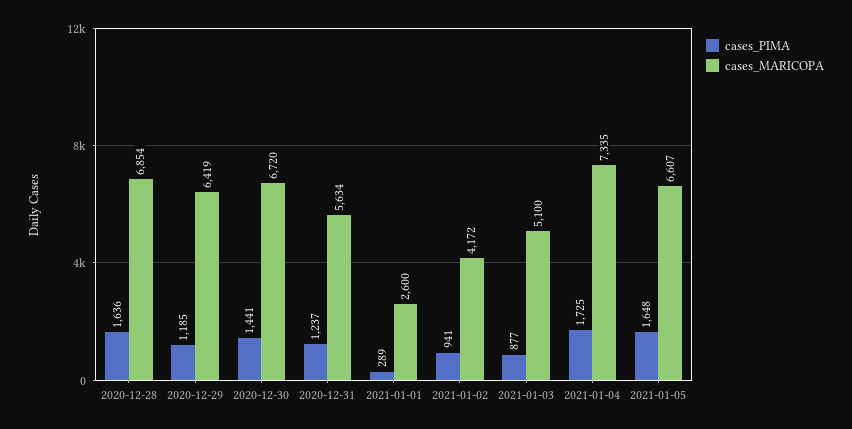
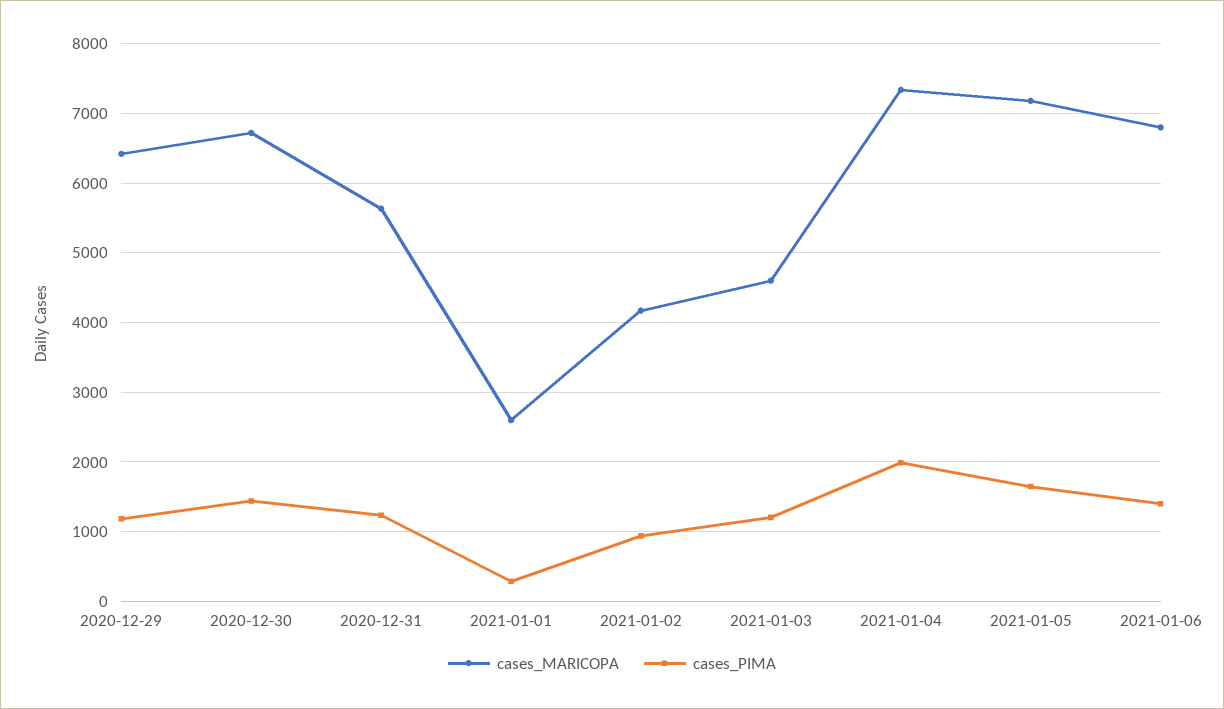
cases_PIMA, 2020-12-28: 1636 -> none
cases_MARICOPA, 2020-12-28: 6854 -> none
cases_PIMA, 2021-01-03: 877 -> 1200
cases_MARICOPA, 2021-01-03: 5100 -> 4600
cases_PIMA, 2021-01-04: 1725 -> 2000
cases_MARICOPA, 2021-01-05: 6607 -> 7200
cases_MARICOPA, 2021-01-06: none -> 6800
cases_PIMA, 2021-01-06: none -> 1400

